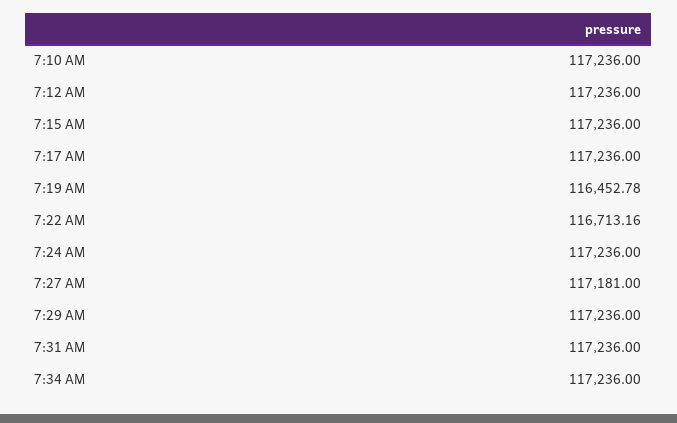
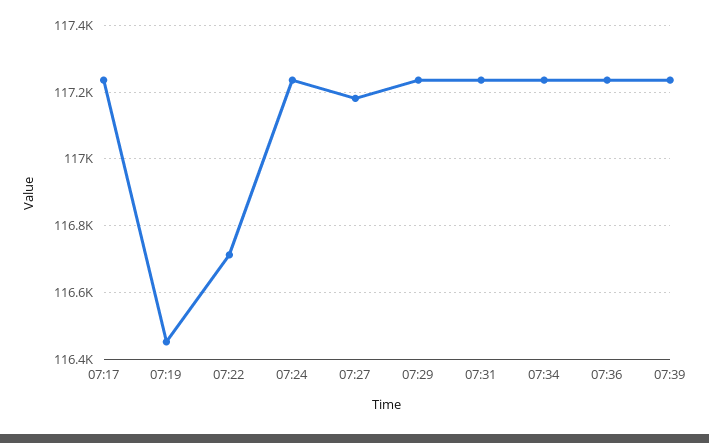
7:10 AM: 117236 -> none
7:12 AM: 117236 -> none
7:15 AM: 117236 -> none
07:36: none -> 117240
07:39: none -> 117240

